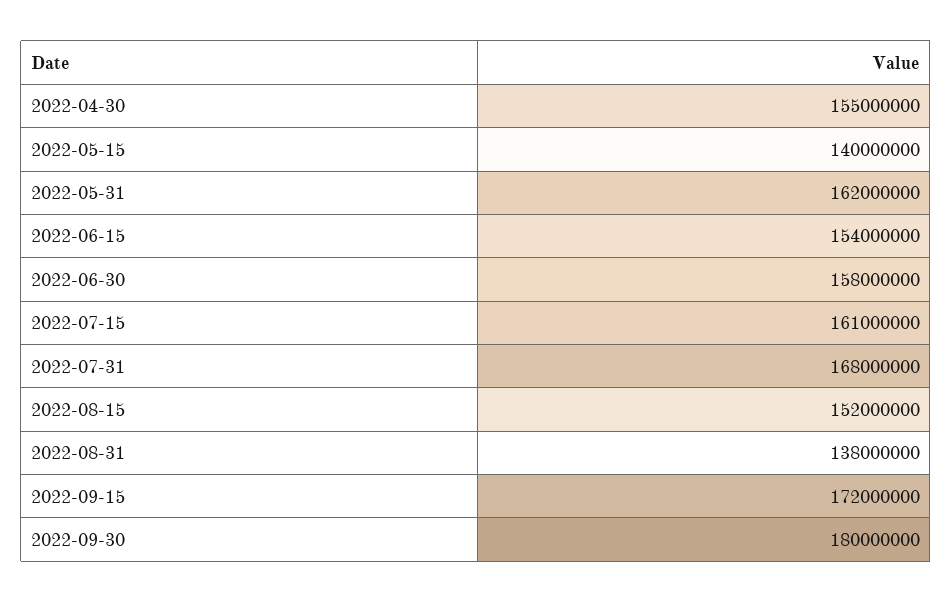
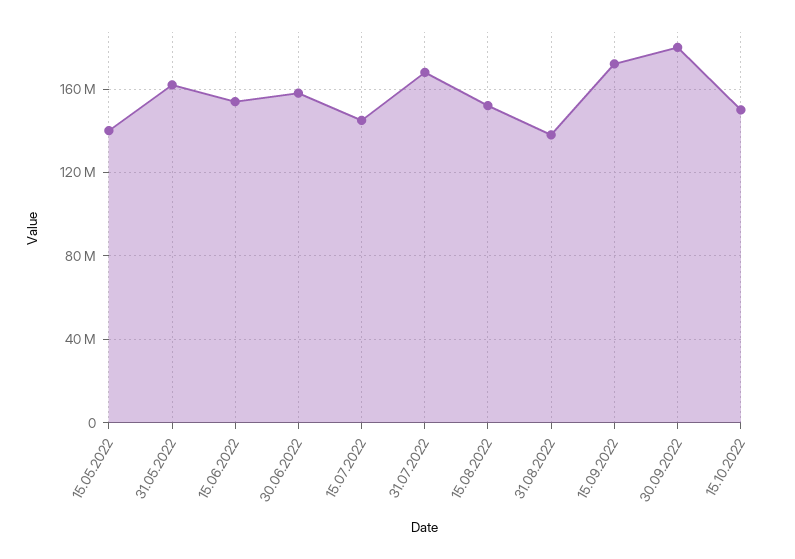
2022-04-30: 155000000 -> none
2022-07-15: 161000000 -> 145000000
15.10.2022: none -> 150000000

